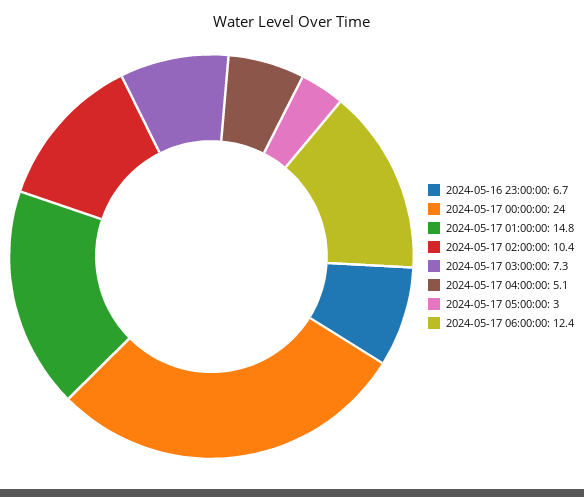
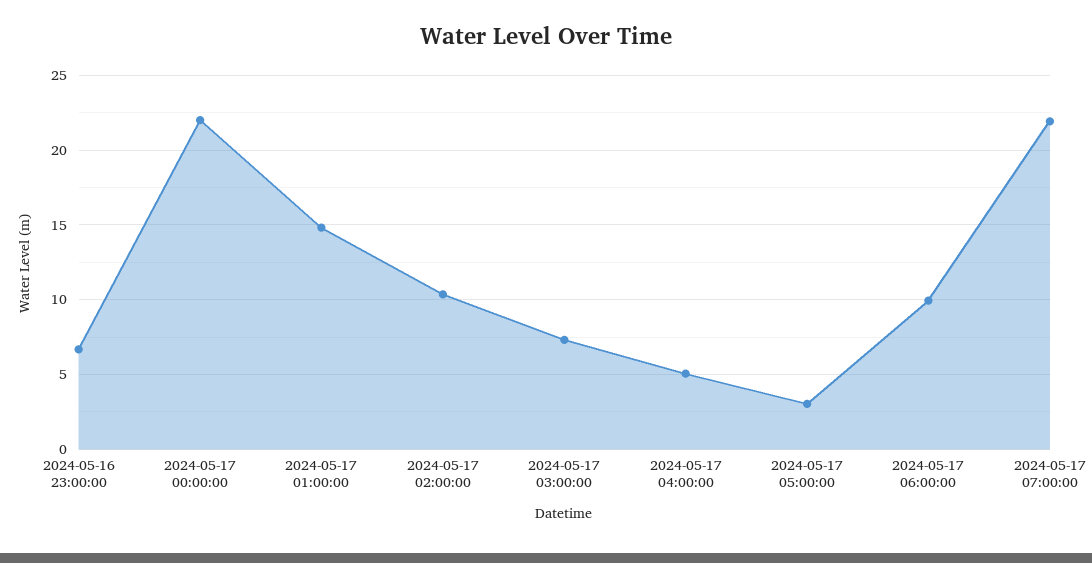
2024-05-17 00:00:00: 24 -> 22
2024-05-17 06:00:00: 12.4 -> 10
2024-05-17 07:00:00: none -> 22

